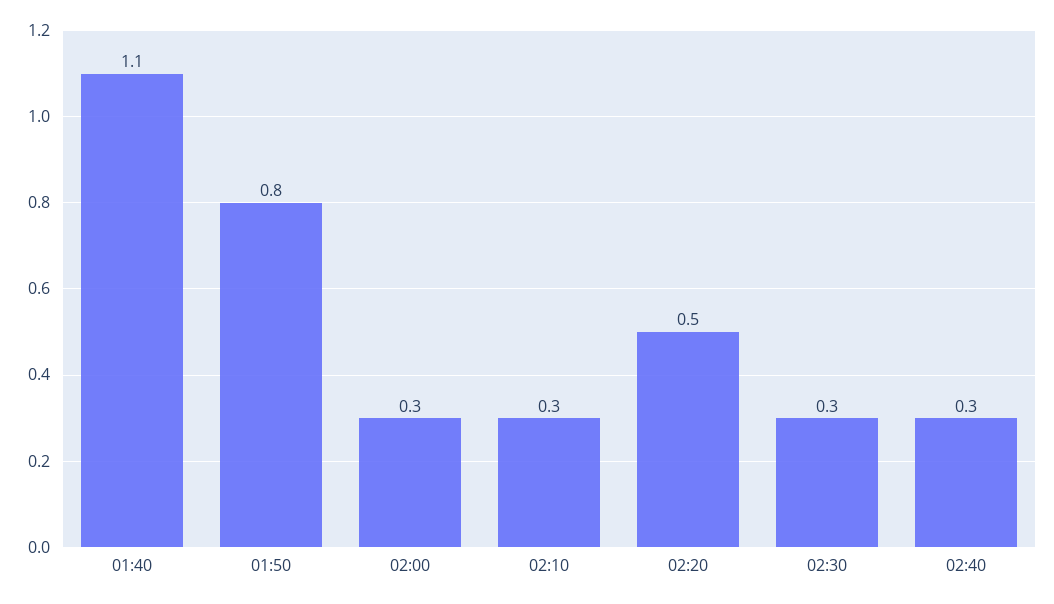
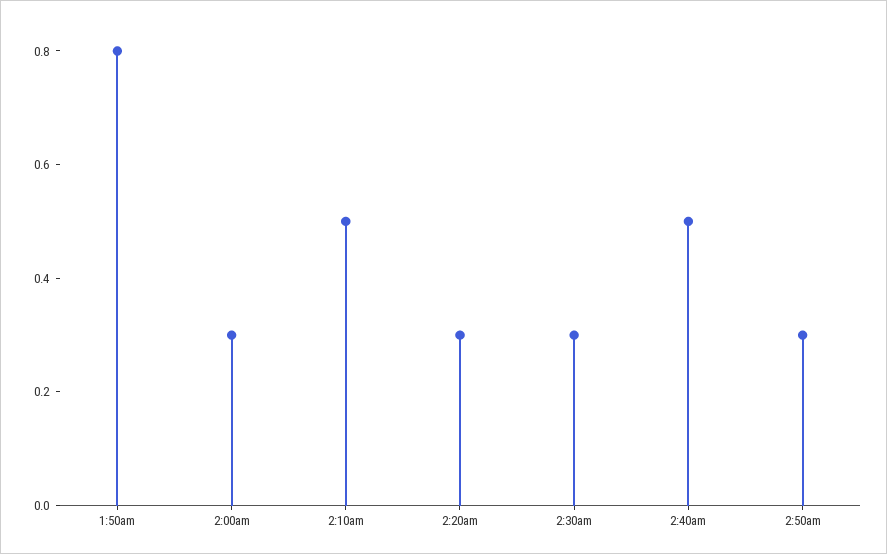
01:40: 1.1 -> none
02:10: 0.3 -> 0.5
02:20: 0.5 -> 0.3
02:40: 0.3 -> 0.5
2:50am: none -> 0.3

